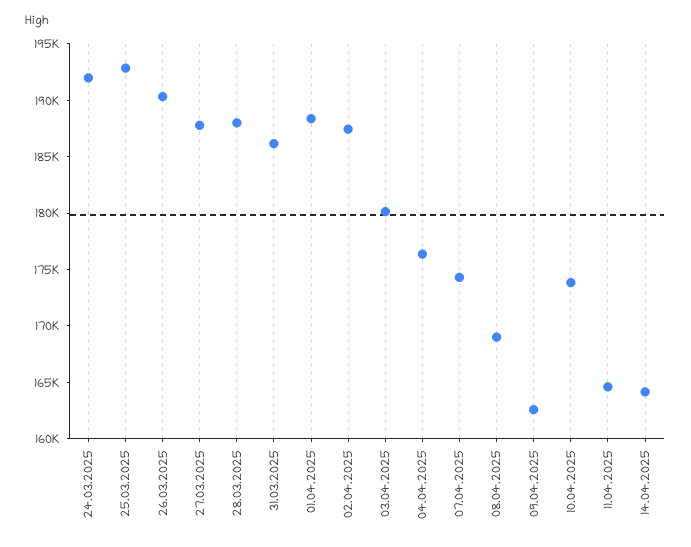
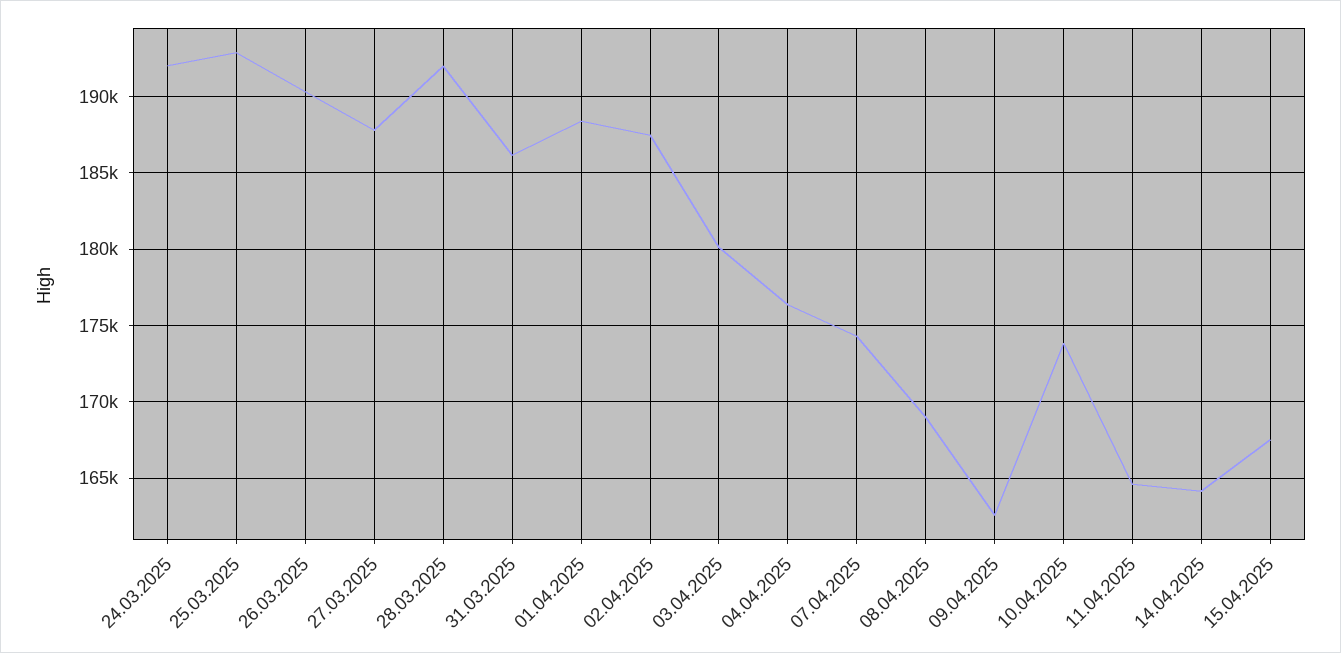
28.03.2025: 188000 -> 192000
15.04.2025: none -> 167500

